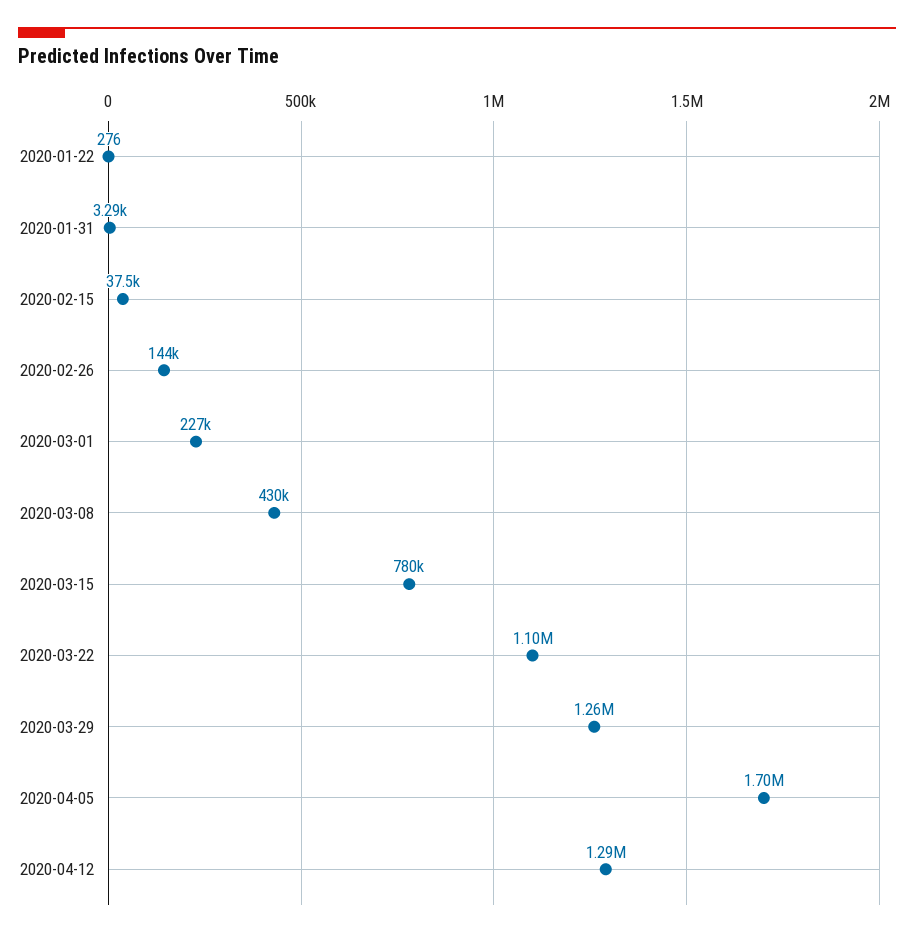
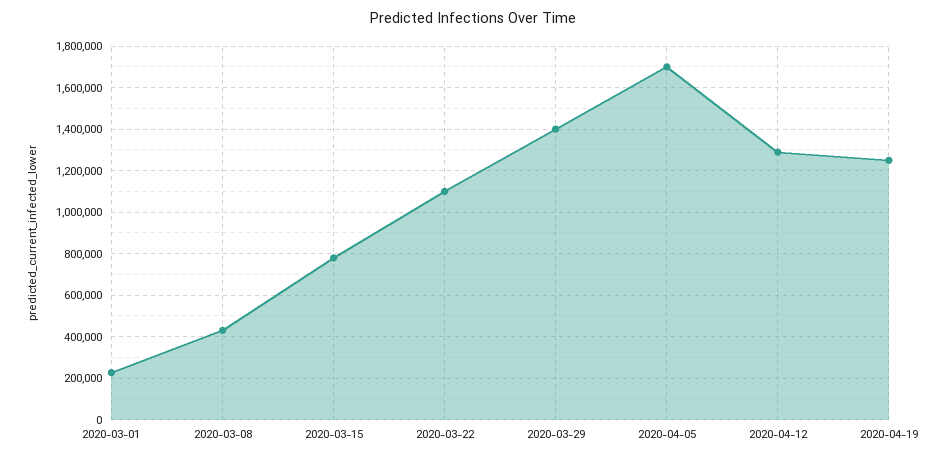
2020-01-22: 276 -> none
2020-01-31: 3290 -> none
2020-02-15: 37500 -> none
2020-02-26: 144000 -> none
2020-03-29: 1260000 -> 1400000
2020-04-19: none -> 1250000

